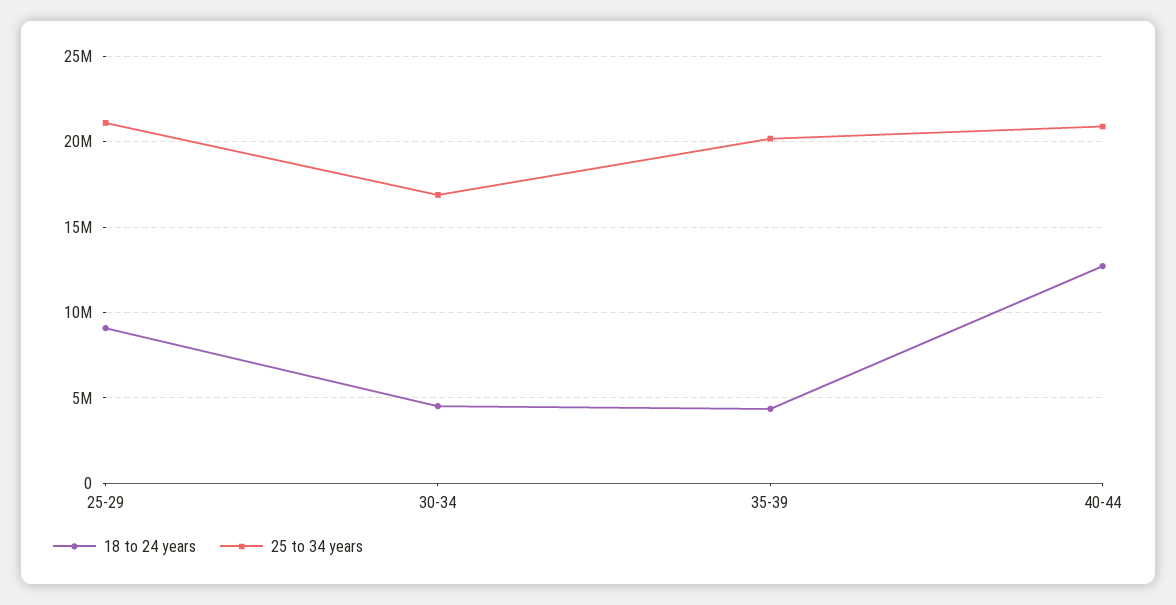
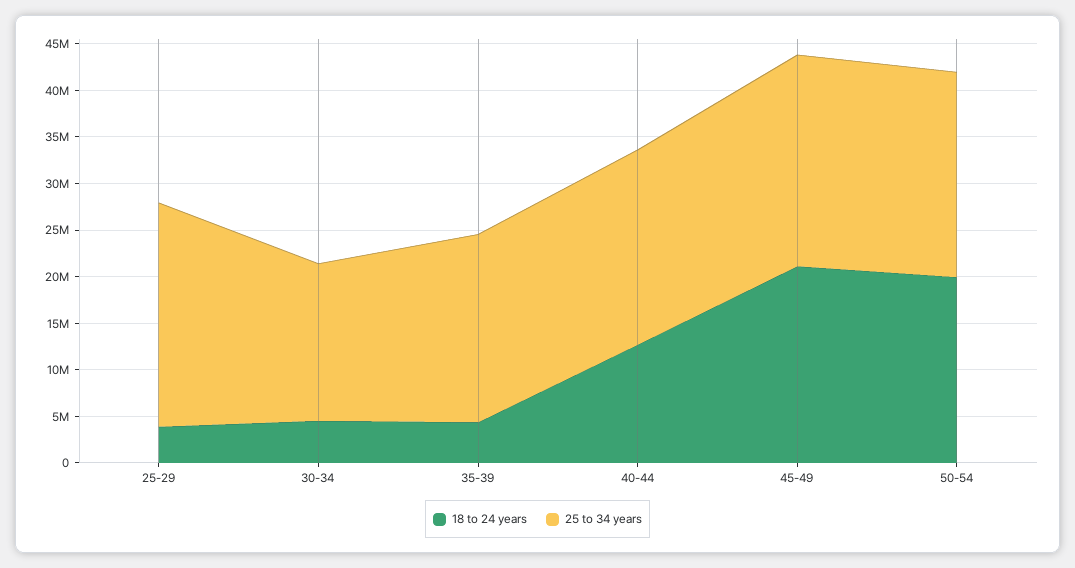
18 to 24 years, 25-29: 9000000 -> 4000000
25 to 34 years, 25-29: 21000000 -> 24000000
18 to 24 years, 45-49: none -> 21000000
25 to 34 years, 45-49: none -> 23000000
18 to 24 years, 50-54: none -> 20000000
25 to 34 years, 50-54: none -> 22000000

